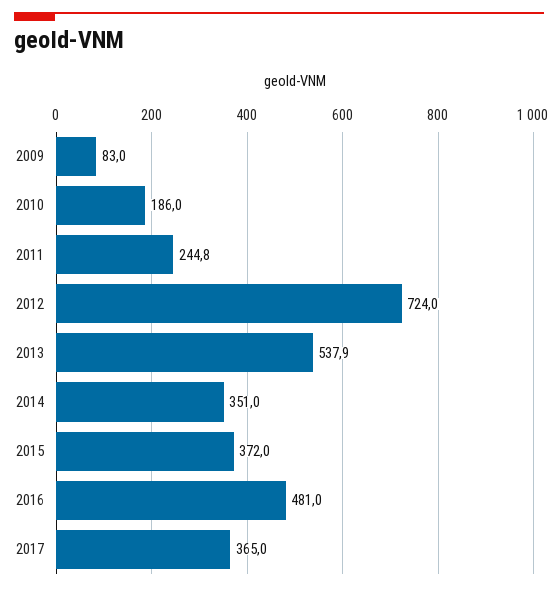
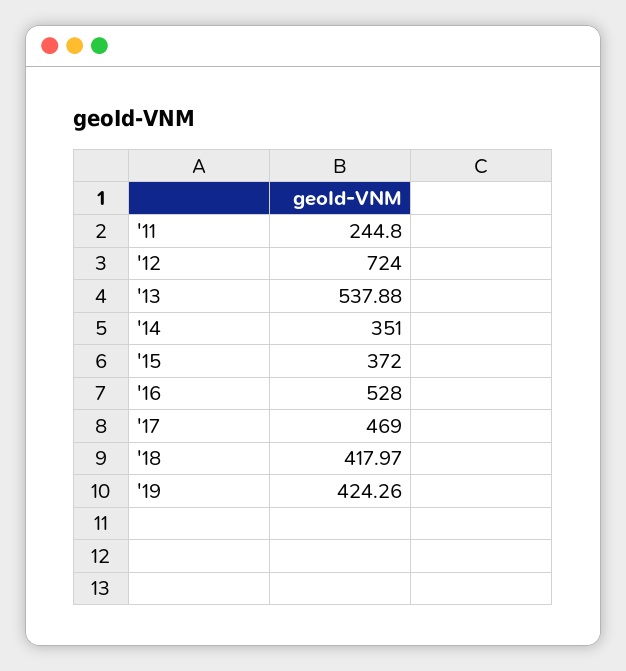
2009: 83 -> none
2010: 186 -> none
2016: 481 -> 528
2017: 365 -> 469
'18: none -> 417.97
'19: none -> 424.26

